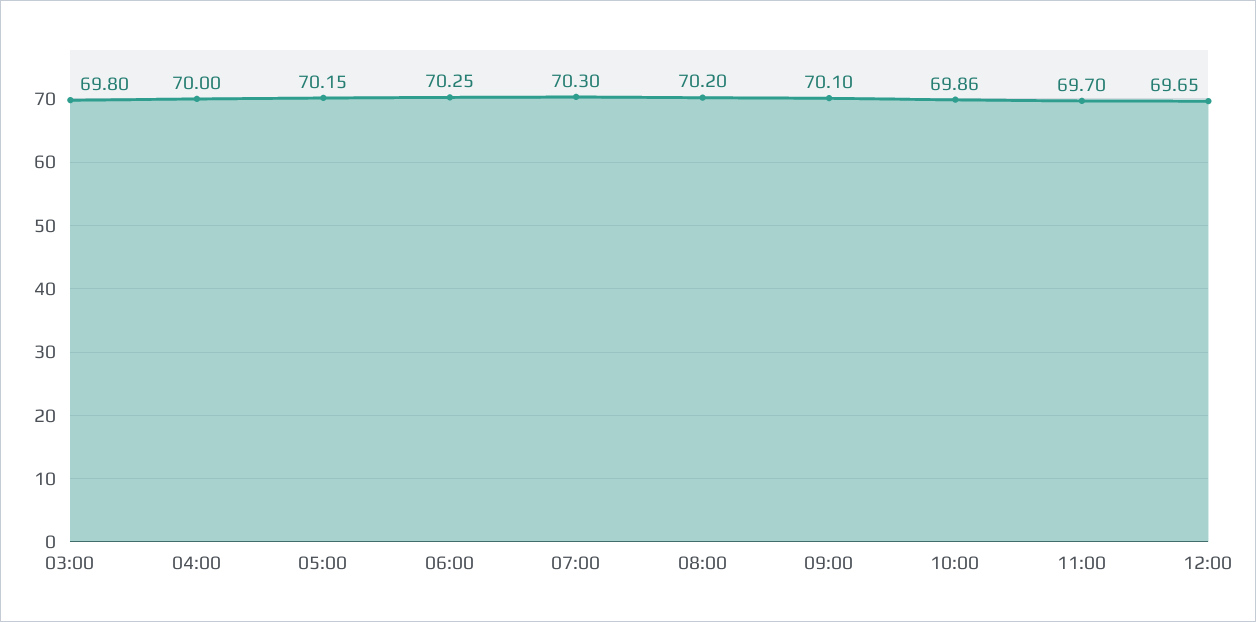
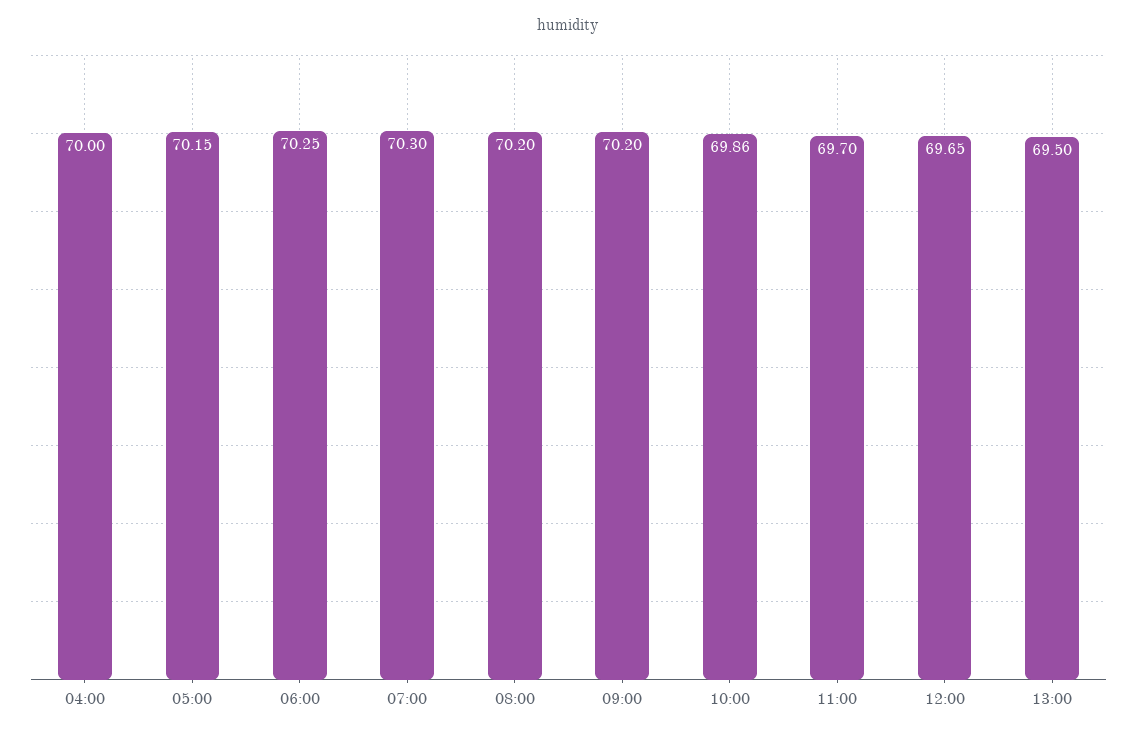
03:00: 69.8 -> none
09:00: 70.1 -> 70.2
13:00: none -> 69.5

